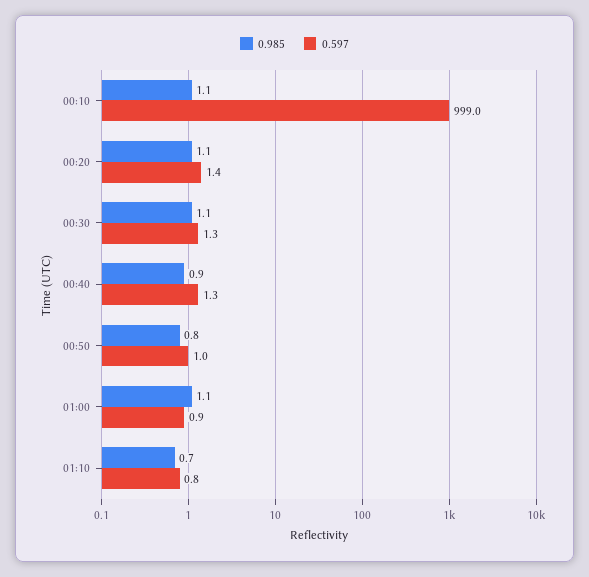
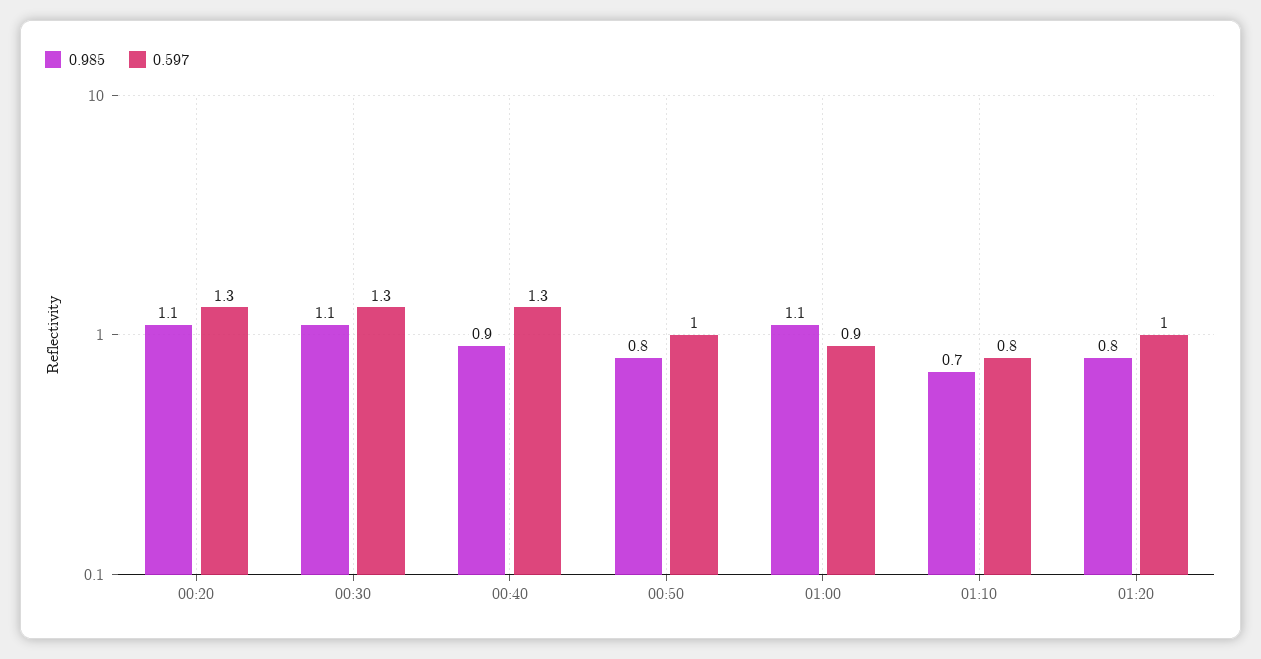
0.985, 00:10: 1.1 -> none
0.597, 00:10: 999 -> none
0.597, 00:20: 1.4 -> 1.3
0.985, 01:20: none -> 0.8
0.597, 01:20: none -> 1

